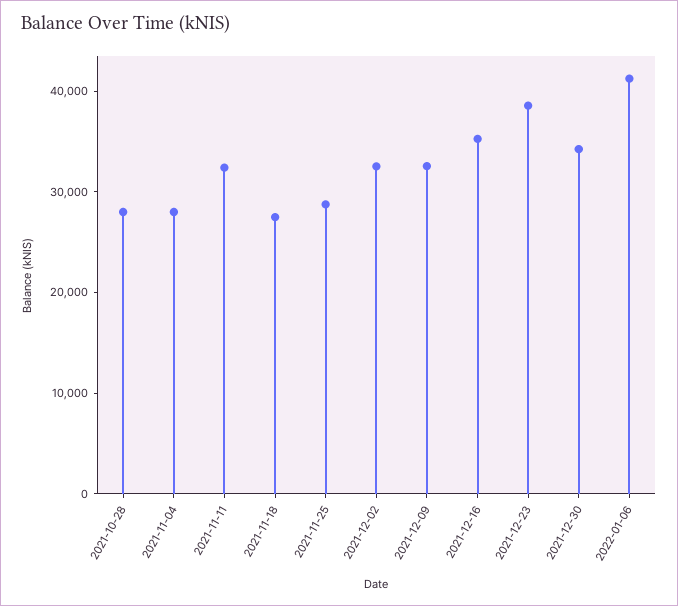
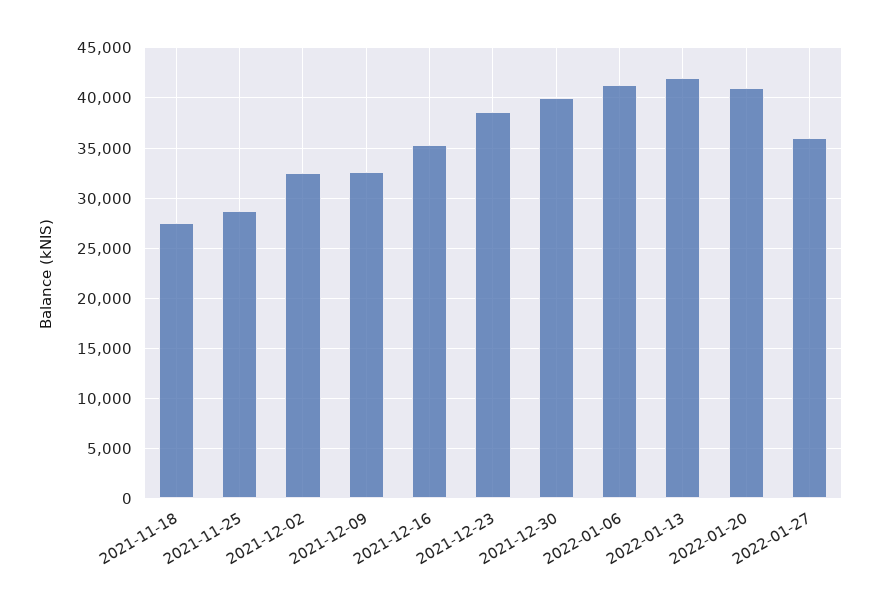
2021-10-28: 28000 -> none
2021-11-04: 28000 -> none
2021-11-11: 32000 -> none
2021-12-30: 34000 -> 40000
2022-01-13: none -> 42000
2022-01-20: none -> 41000
2022-01-27: none -> 36000

